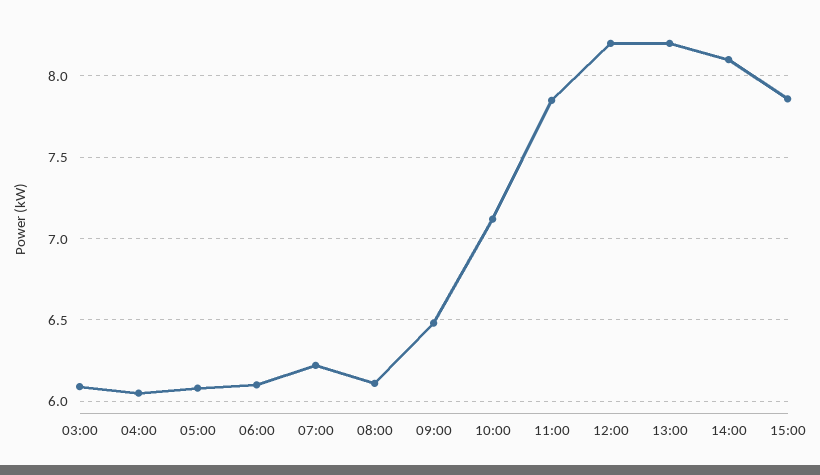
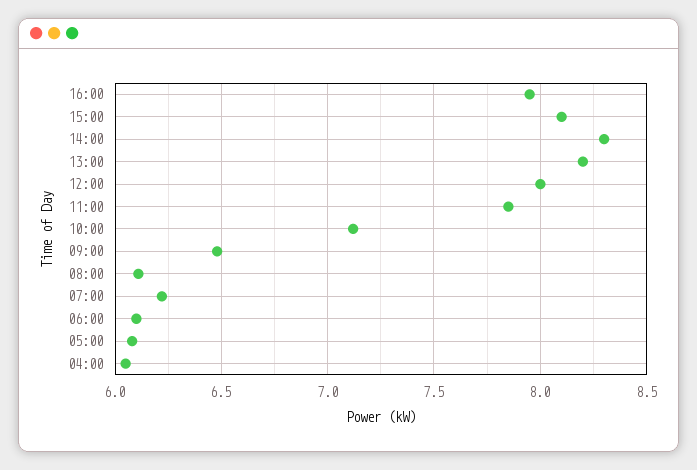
03:00: 6.1 -> none
12:00: 8.2 -> 8
14:00: 8.1 -> 8.3
15:00: 7.85 -> 8.1
16:00: none -> 7.95

